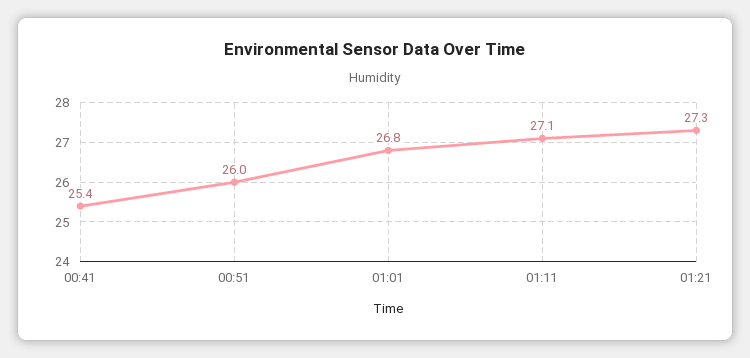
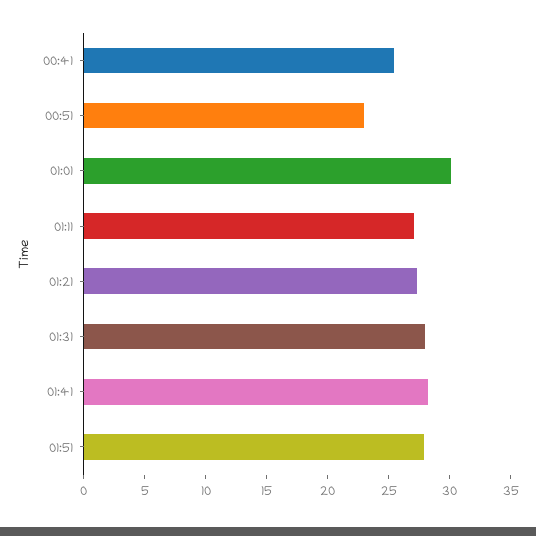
00:51: 26 -> 23
01:01: 26.8 -> 30
01:31: none -> 28
01:41: none -> 28
01:51: none -> 28

